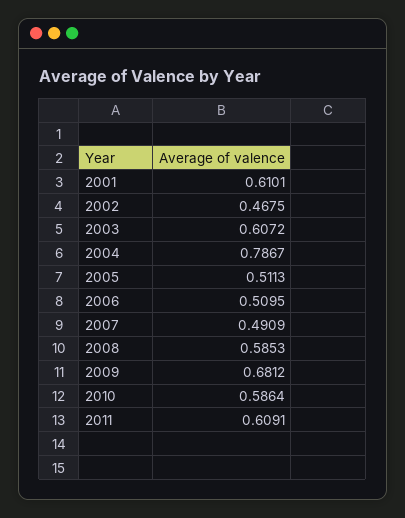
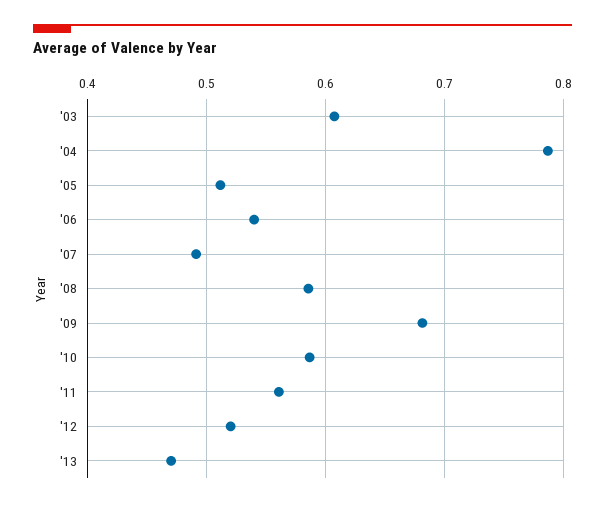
2001: 0.6101 -> none
2002: 0.4675 -> none
2006: 0.5095 -> 0.54
2011: 0.6091 -> 0.56
'12: none -> 0.52
'13: none -> 0.47

